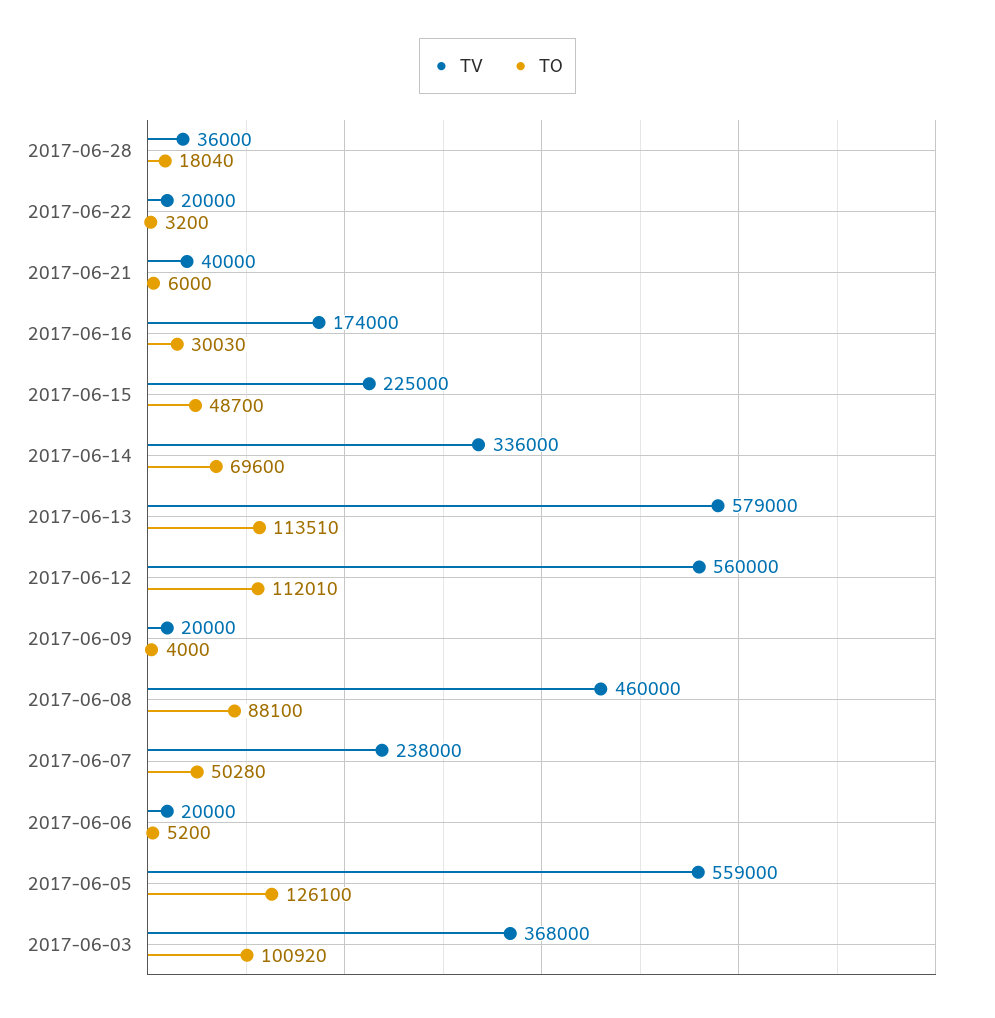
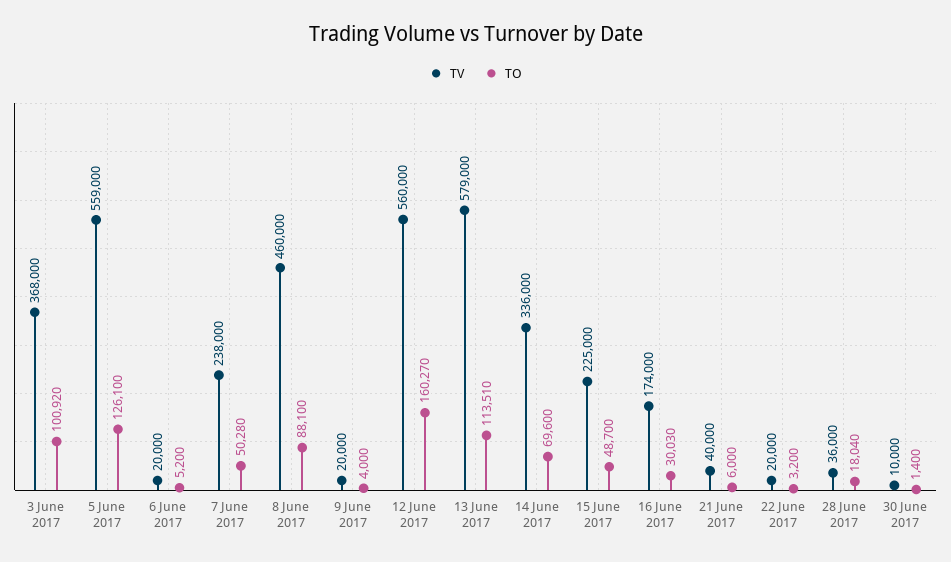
TO, 2017-06-12: 112010 -> 160270
TV, 30 June 2017: none -> 10000
TO, 30 June 2017: none -> 1400

